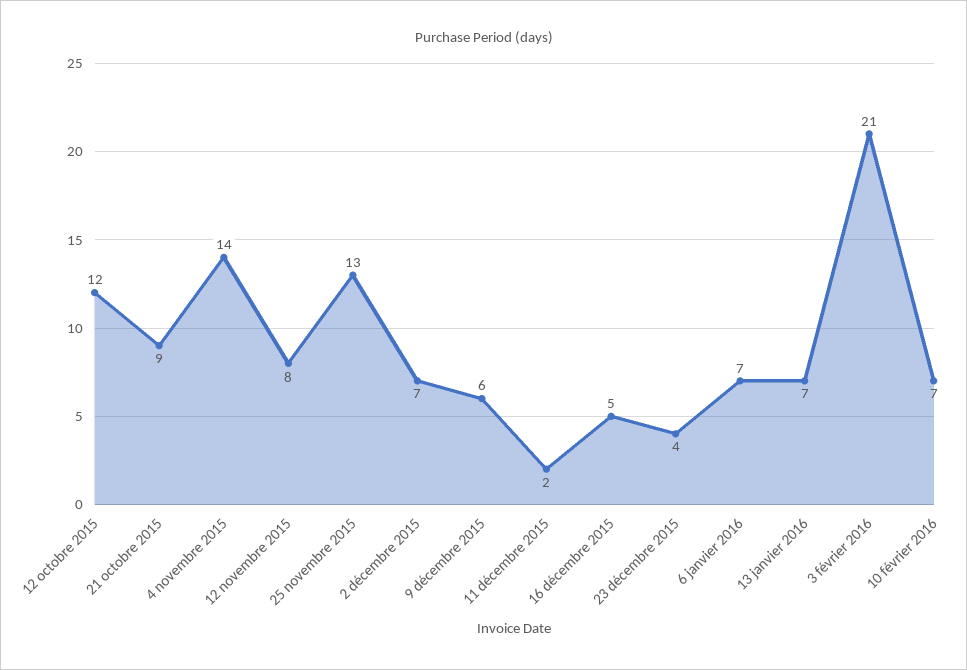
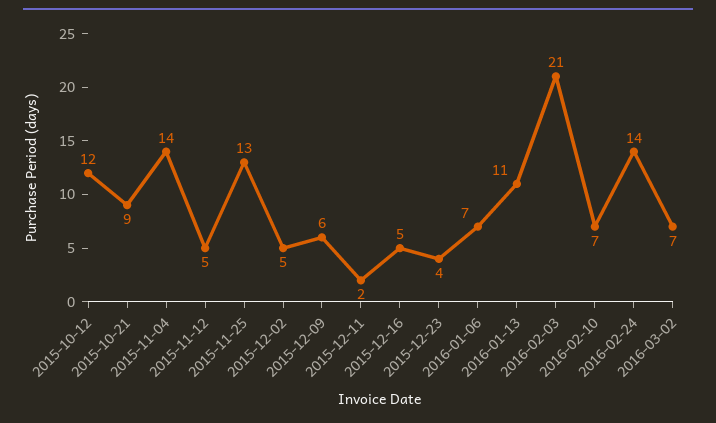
12 novembre 2015: 8 -> 5
2 décembre 2015: 7 -> 5
13 janvier 2016: 7 -> 11
2016-02-24: none -> 14
2016-03-02: none -> 7

